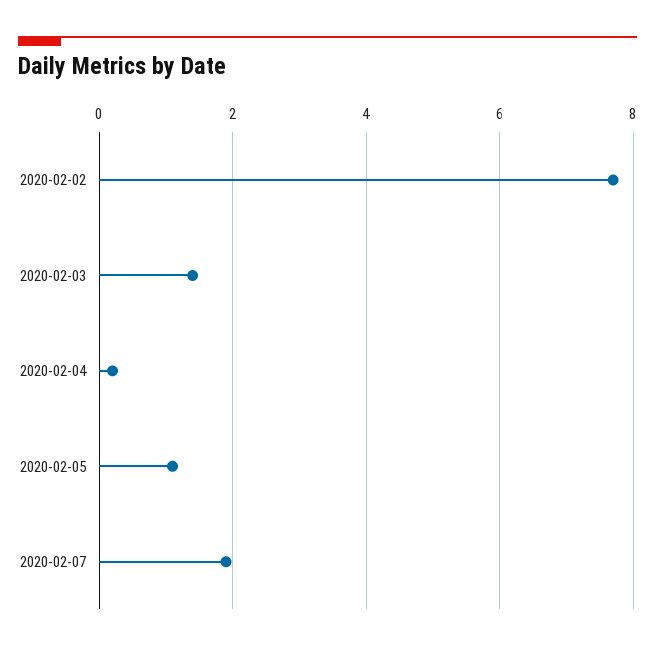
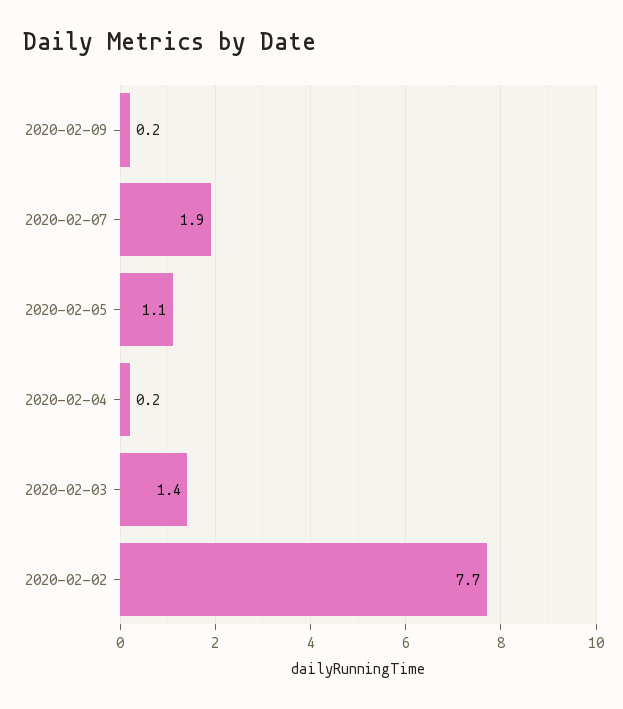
2020-02-09: none -> 0.2

